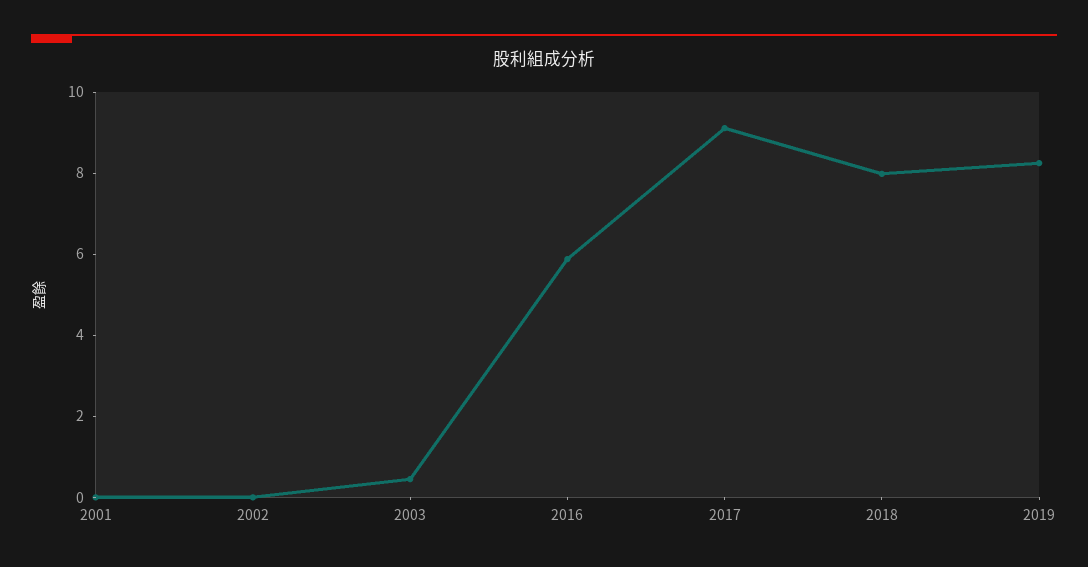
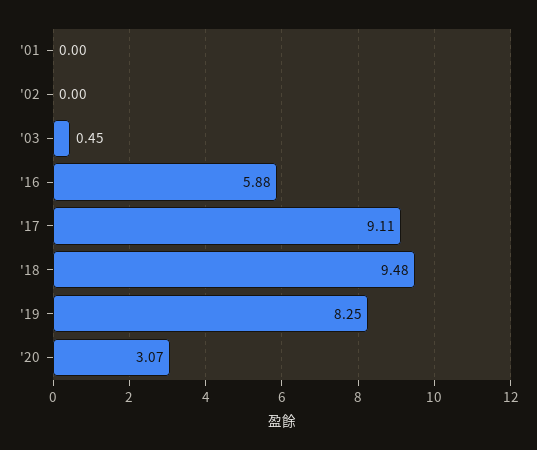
2018: 8 -> 9.48
'20: none -> 3.07

